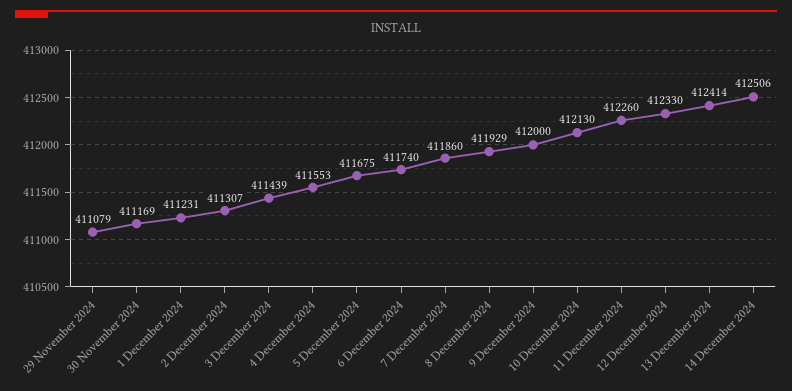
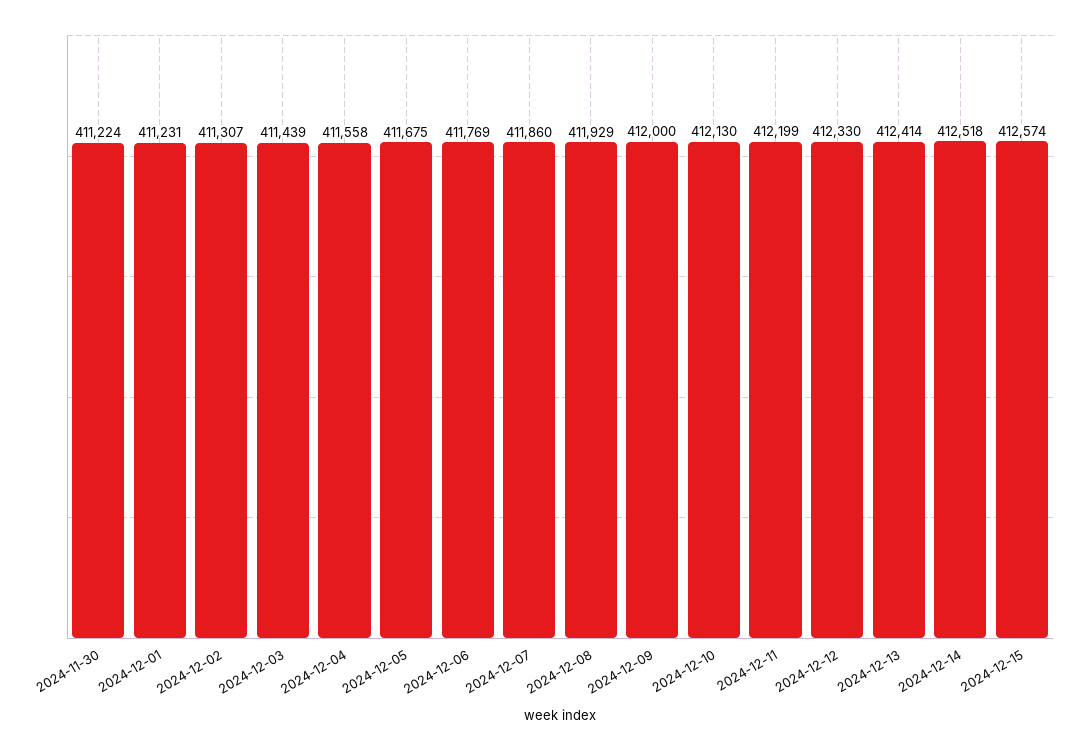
29 November 2024: 411079 -> none
30 November 2024: 411169 -> 411224
4 December 2024: 411553 -> 411558
6 December 2024: 411740 -> 411769
11 December 2024: 412260 -> 412199
14 December 2024: 412506 -> 412518
2024-12-15: none -> 412574

